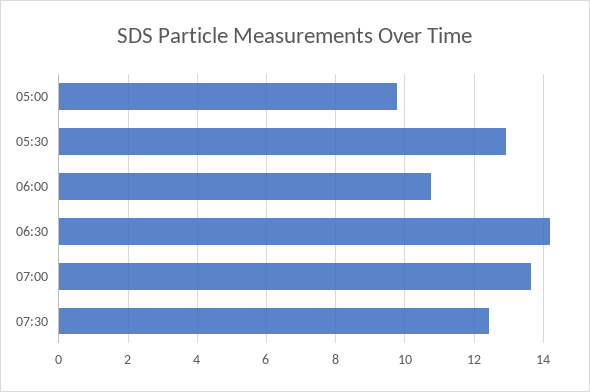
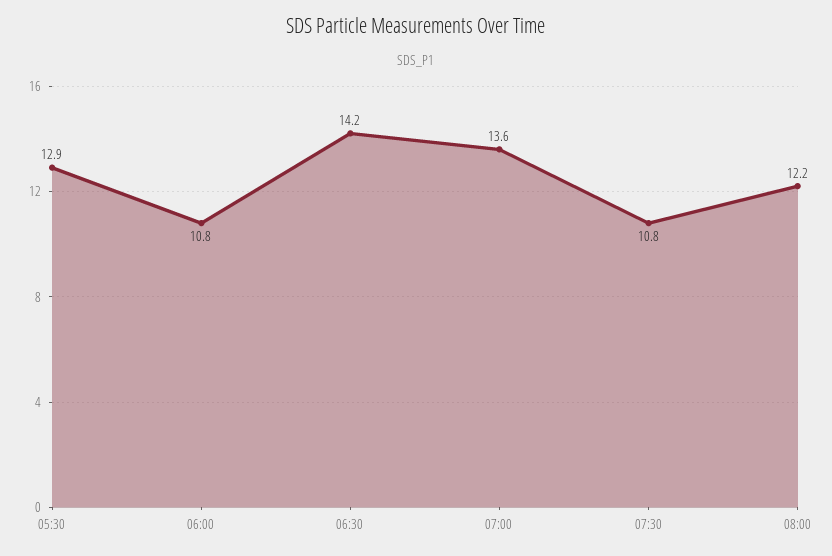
05:00: 9.8 -> none
07:30: 12.4 -> 10.8
08:00: none -> 12.2

